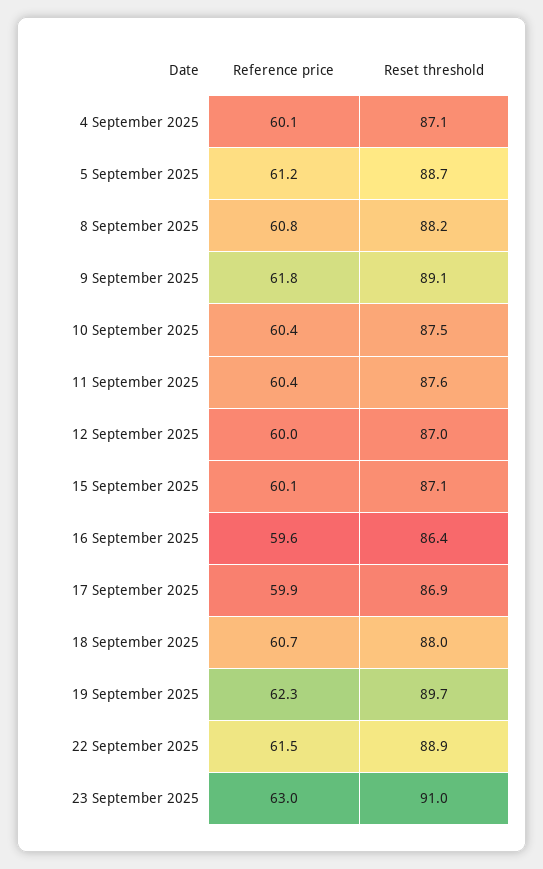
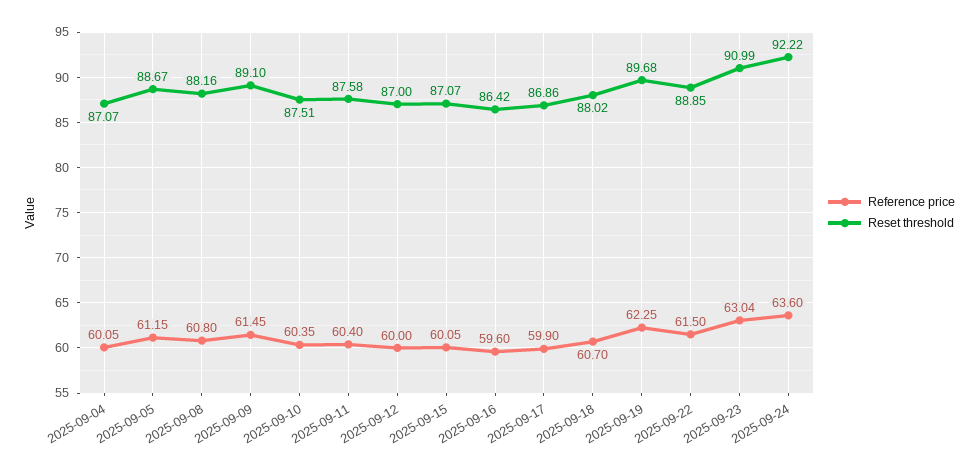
Reference price, 9 September 2025: 61.8 -> 61.45
Reference price, 2025-09-24: none -> 63.6
Reset threshold, 2025-09-24: none -> 92.22

